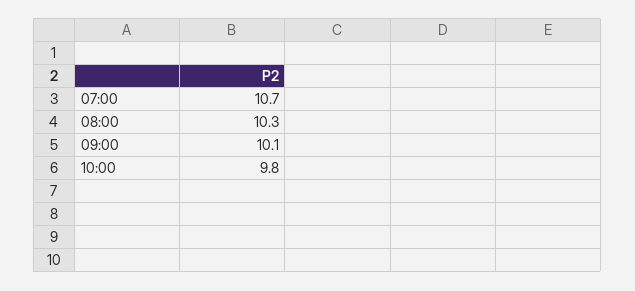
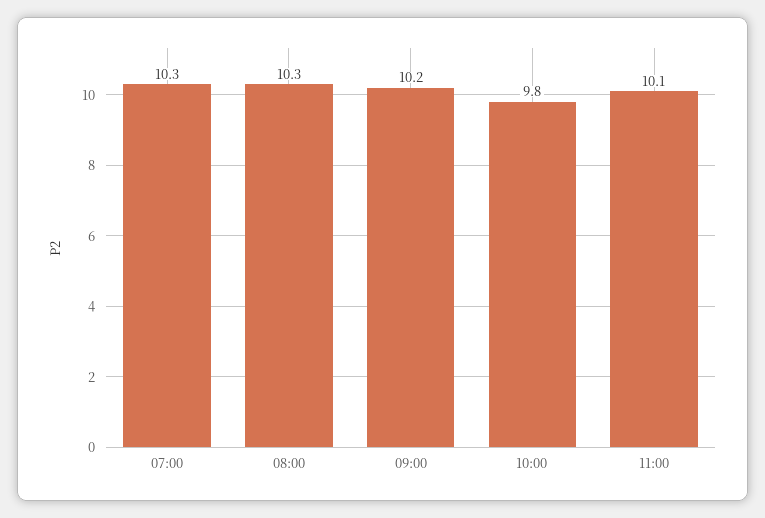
07:00: 10.7 -> 10.3
09:00: 10.1 -> 10.2
11:00: none -> 10.1

